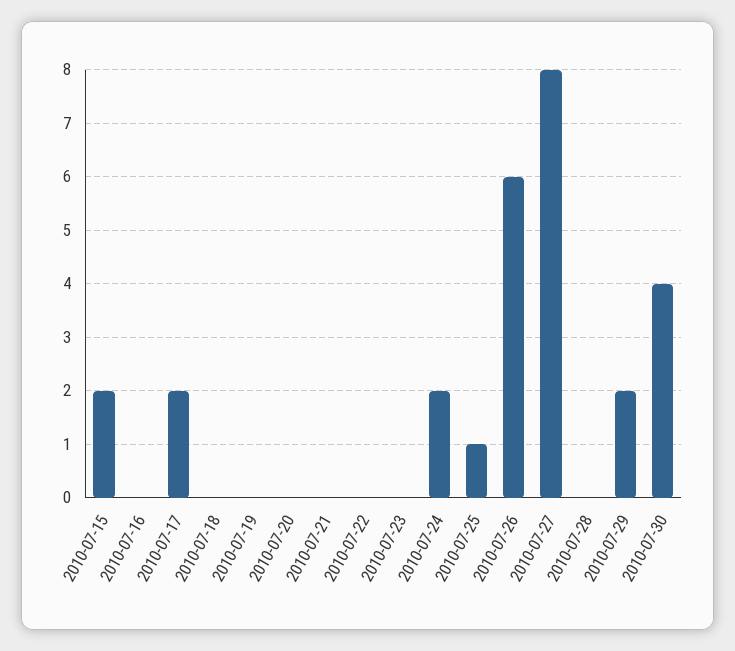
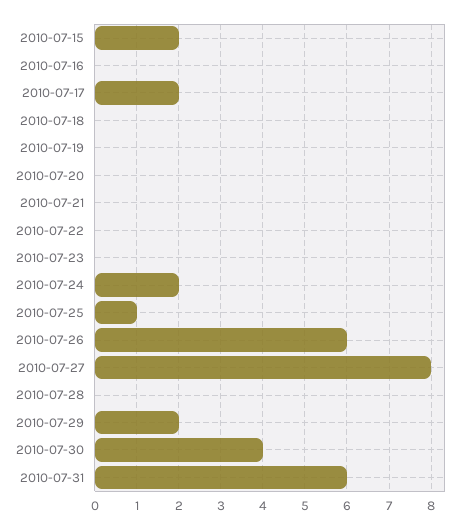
2010-07-31: none -> 6

